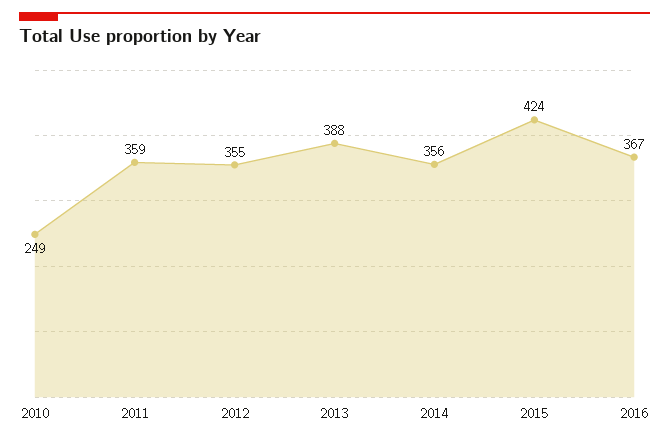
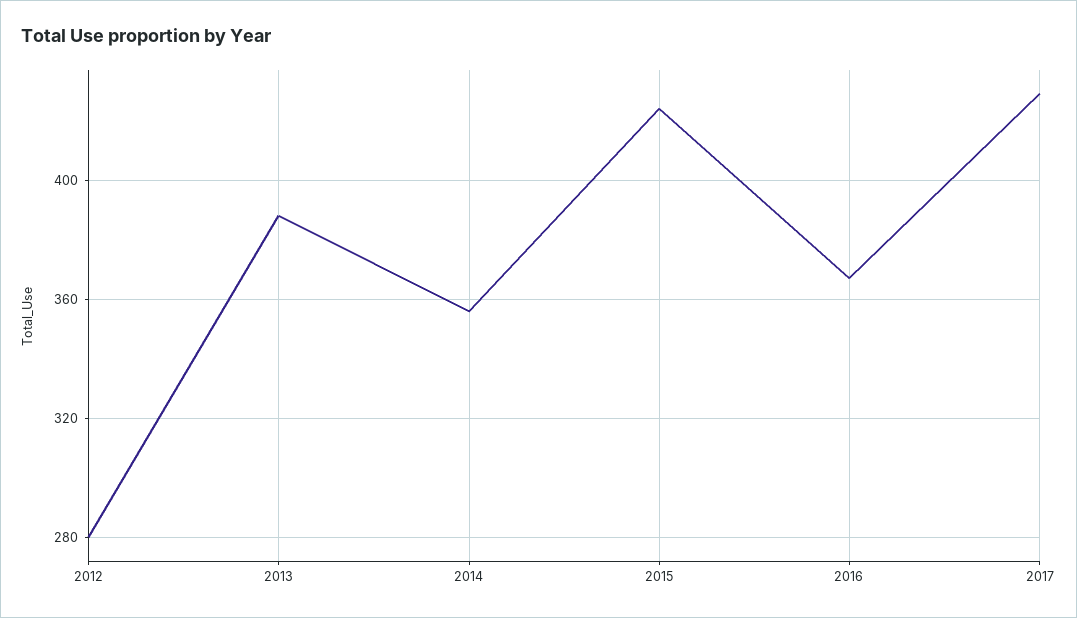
2010: 249 -> none
2011: 359 -> none
2012: 355 -> 280
2017: none -> 430

